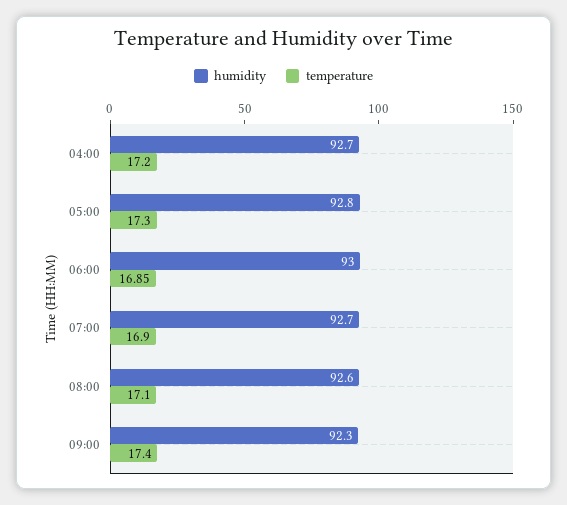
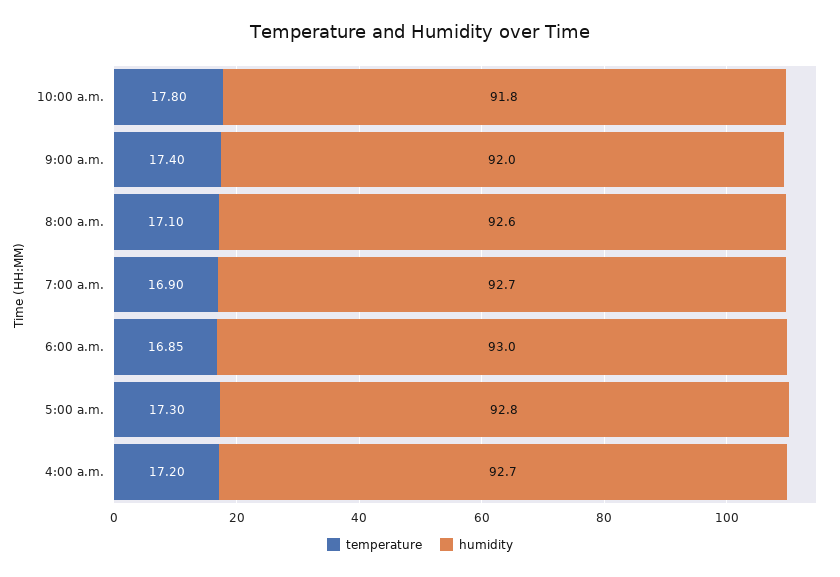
humidity, 09:00: 92.3 -> 92
temperature, 10:00 a.m.: none -> 17.8
humidity, 10:00 a.m.: none -> 91.8

